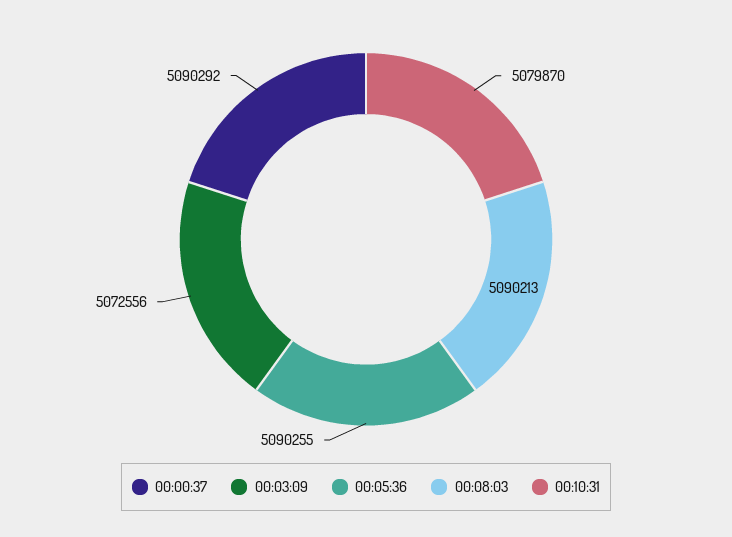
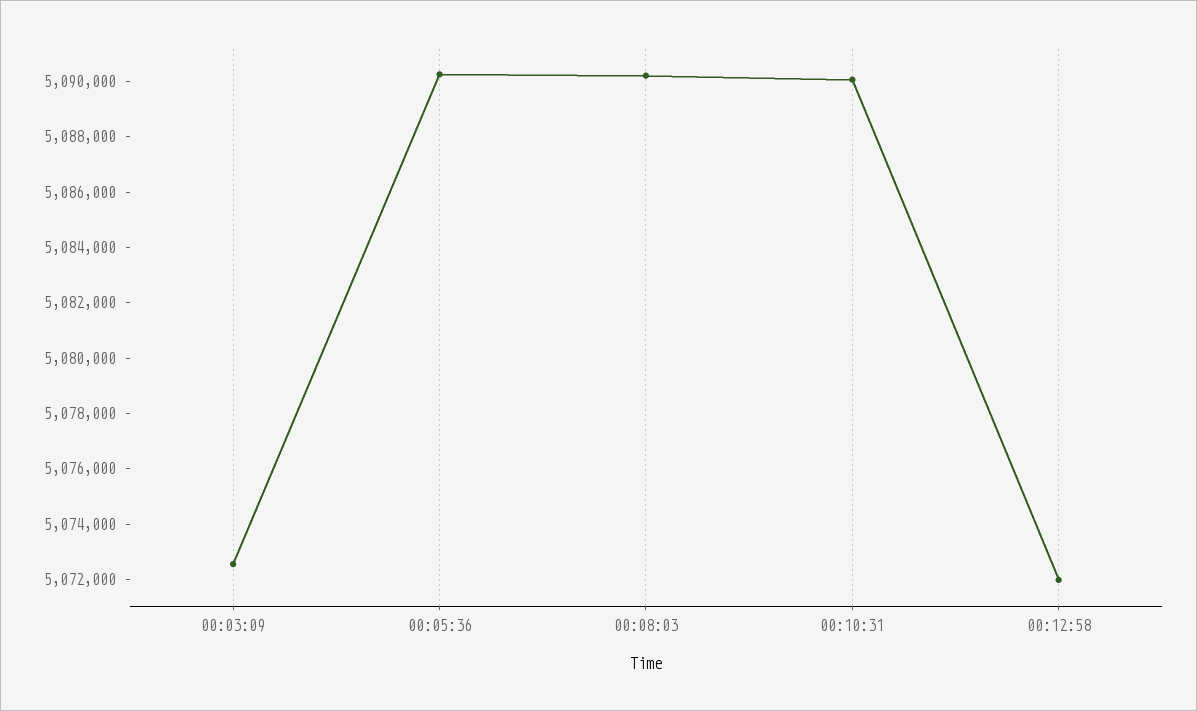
00:00:37: 5090292 -> none
00:10:31: 5079870 -> 5090000
00:12:58: none -> 5072000

